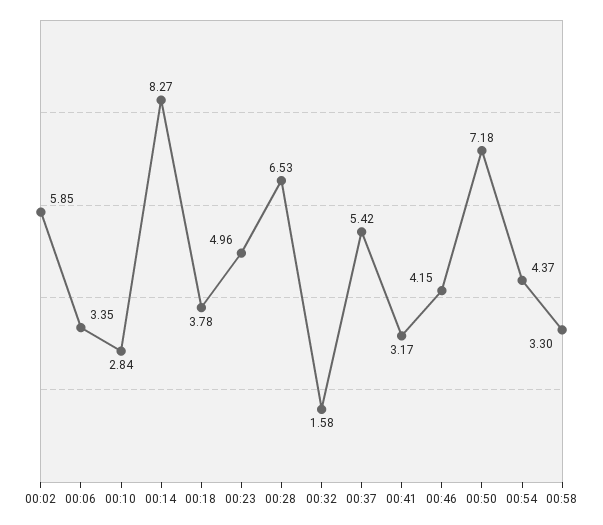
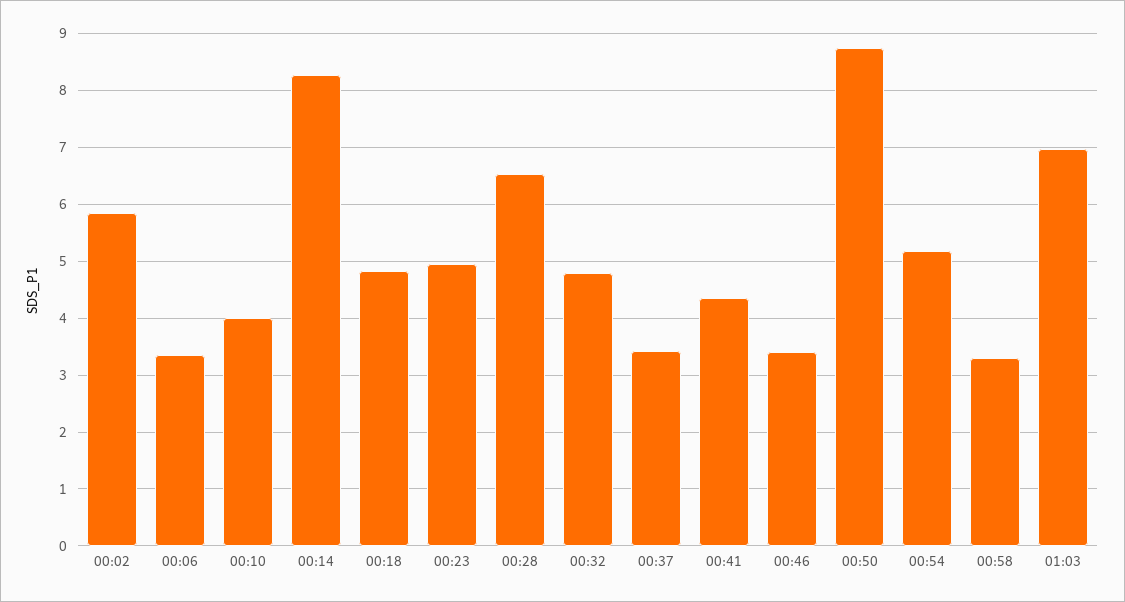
00:10: 2.84 -> 4
00:18: 3.78 -> 4.8
00:32: 1.58 -> 4.8
00:37: 5.42 -> 3.4
00:41: 3.17 -> 4.4
00:46: 4.15 -> 3.4
00:50: 7.18 -> 8.8
00:54: 4.37 -> 5.2
01:03: none -> 7

